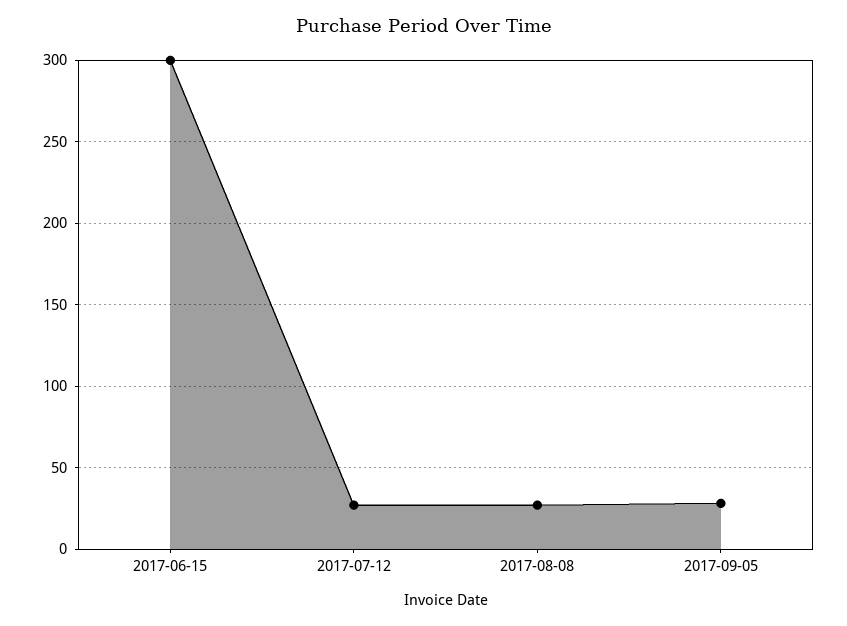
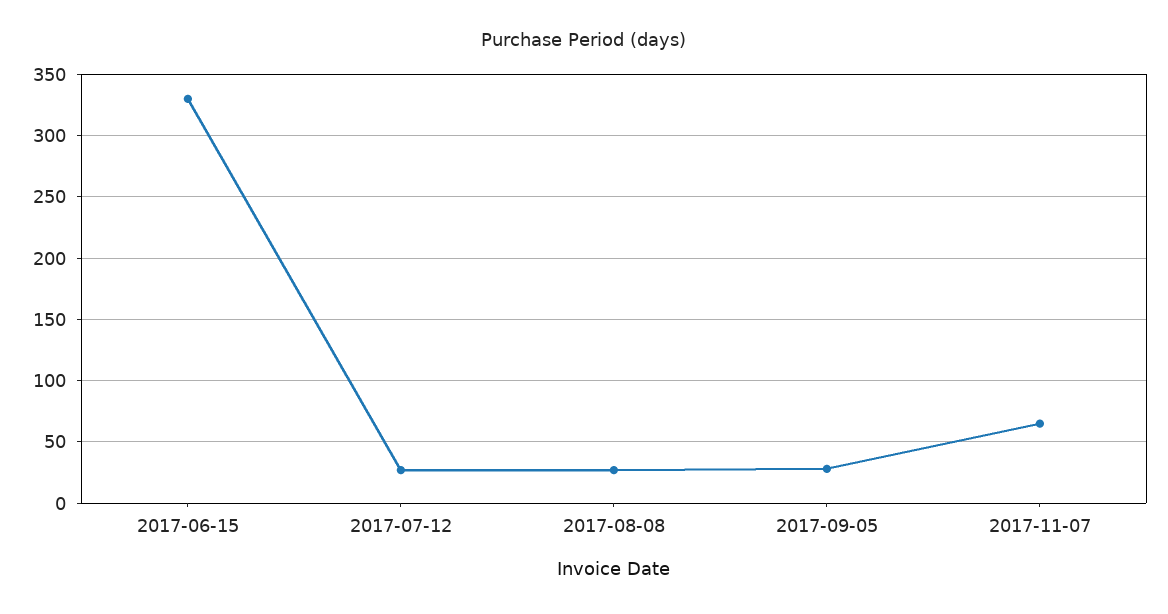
2017-06-15: 300 -> 330
2017-11-07: none -> 65

